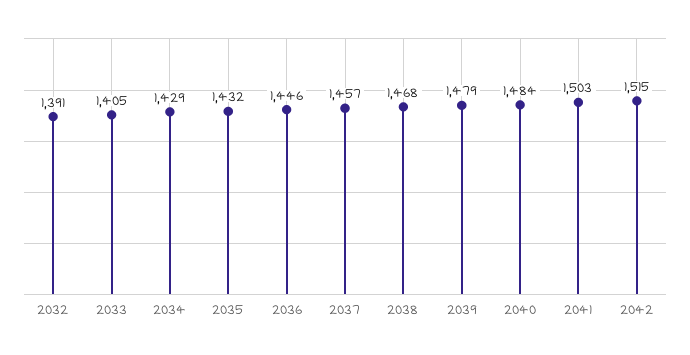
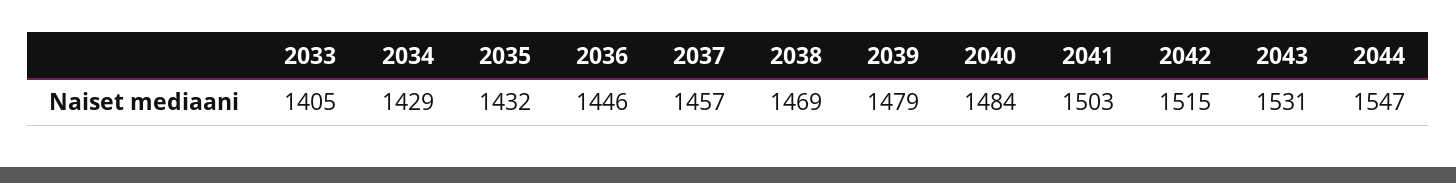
2032: 1391 -> none
2038: 1468 -> 1469
2043: none -> 1531
2044: none -> 1547

